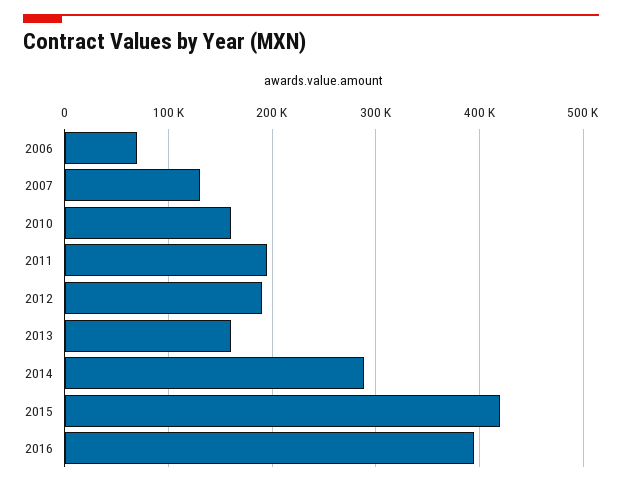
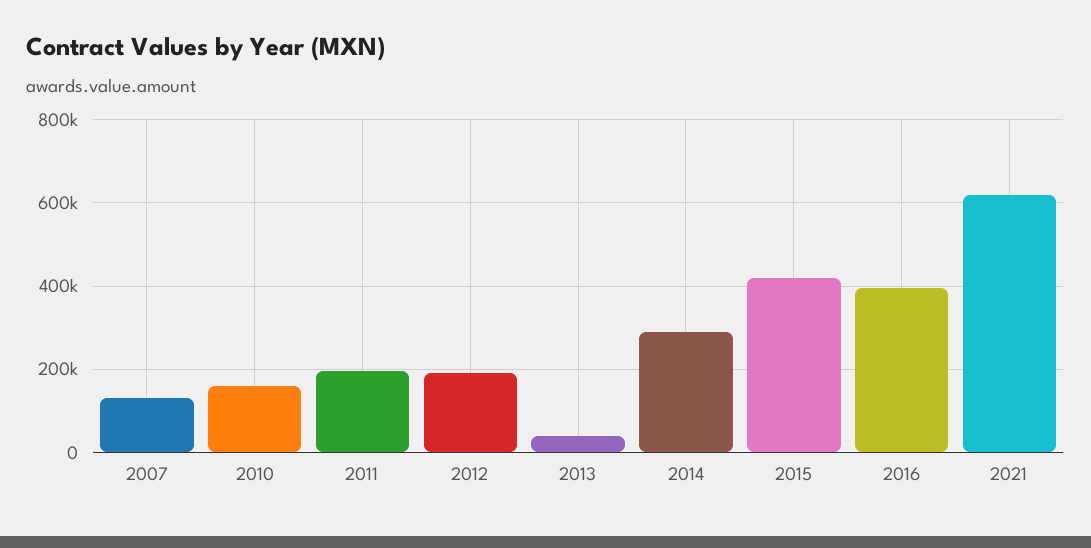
2006: 70000 -> none
2013: 160000 -> 40000
2021: none -> 620000

